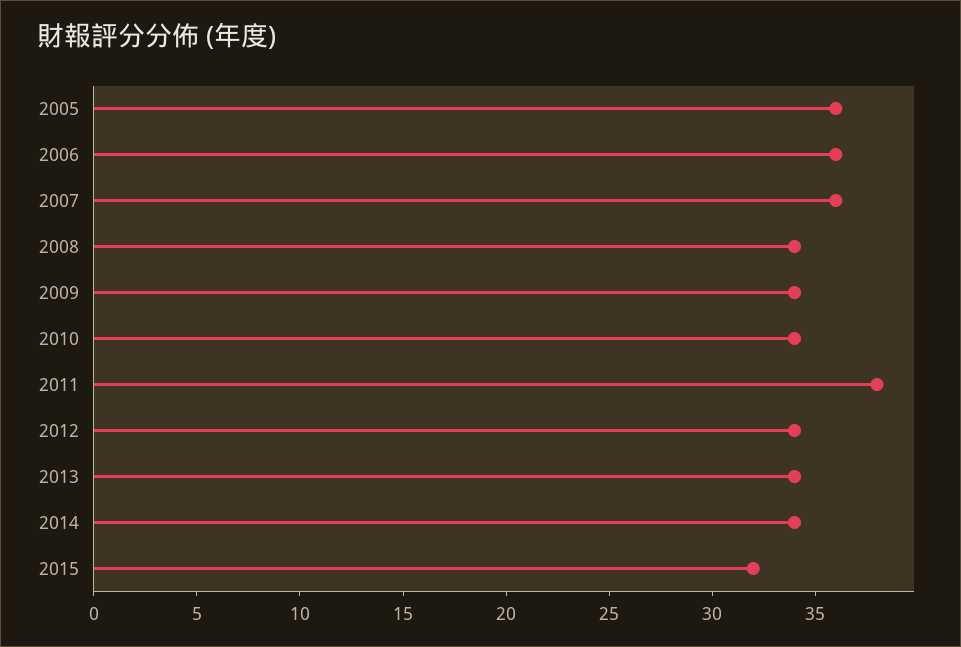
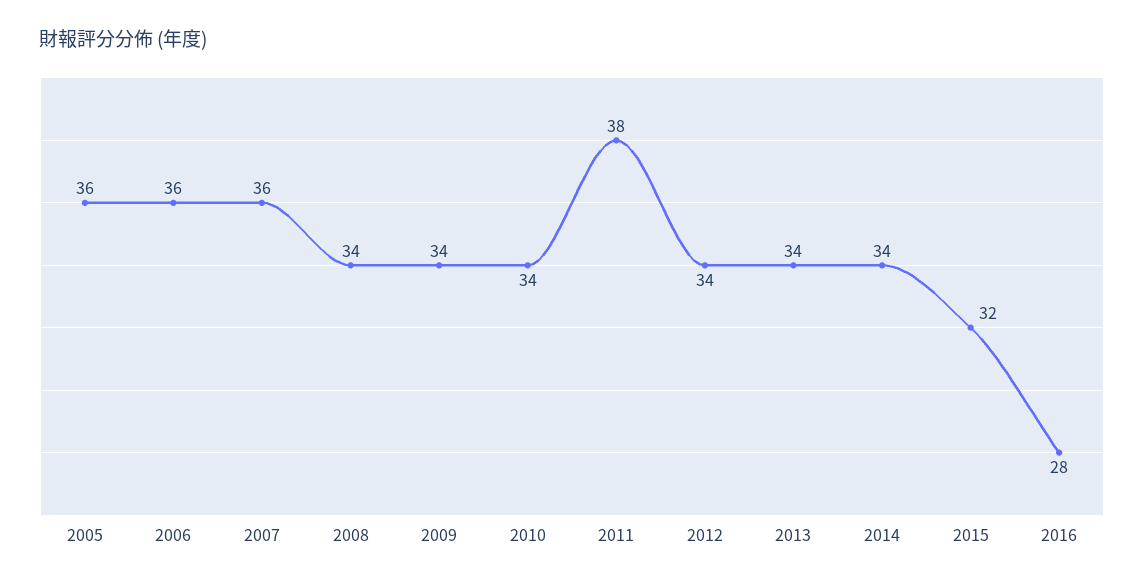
2016: none -> 28

